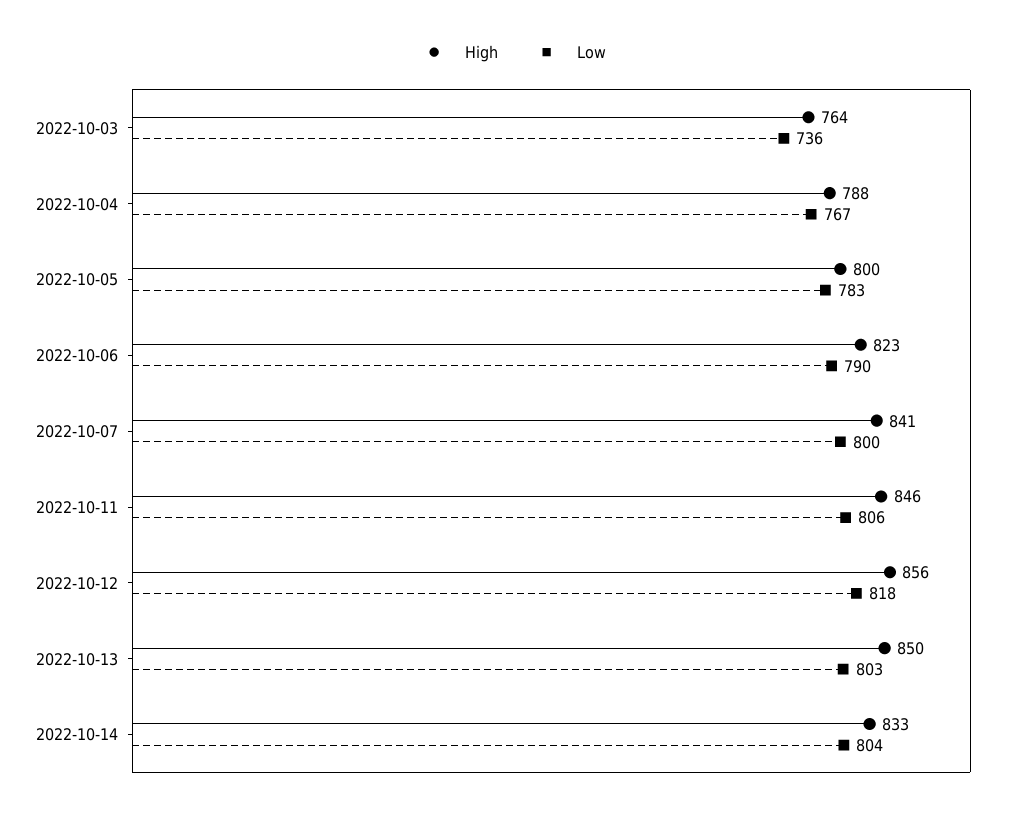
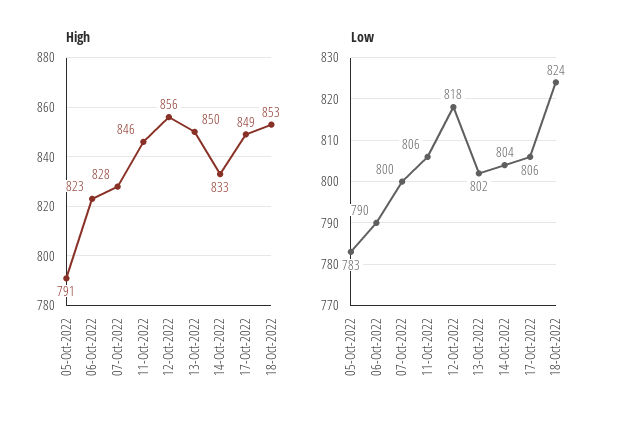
High, 2022-10-03: 764 -> none
Low, 2022-10-03: 736 -> none
High, 2022-10-04: 788 -> none
Low, 2022-10-04: 767 -> none
High, 2022-10-05: 800 -> 791
High, 2022-10-07: 841 -> 828
Low, 2022-10-13: 803 -> 802
High, 17-Oct-2022: none -> 849
High, 18-Oct-2022: none -> 853
Low, 17-Oct-2022: none -> 806
Low, 18-Oct-2022: none -> 824

